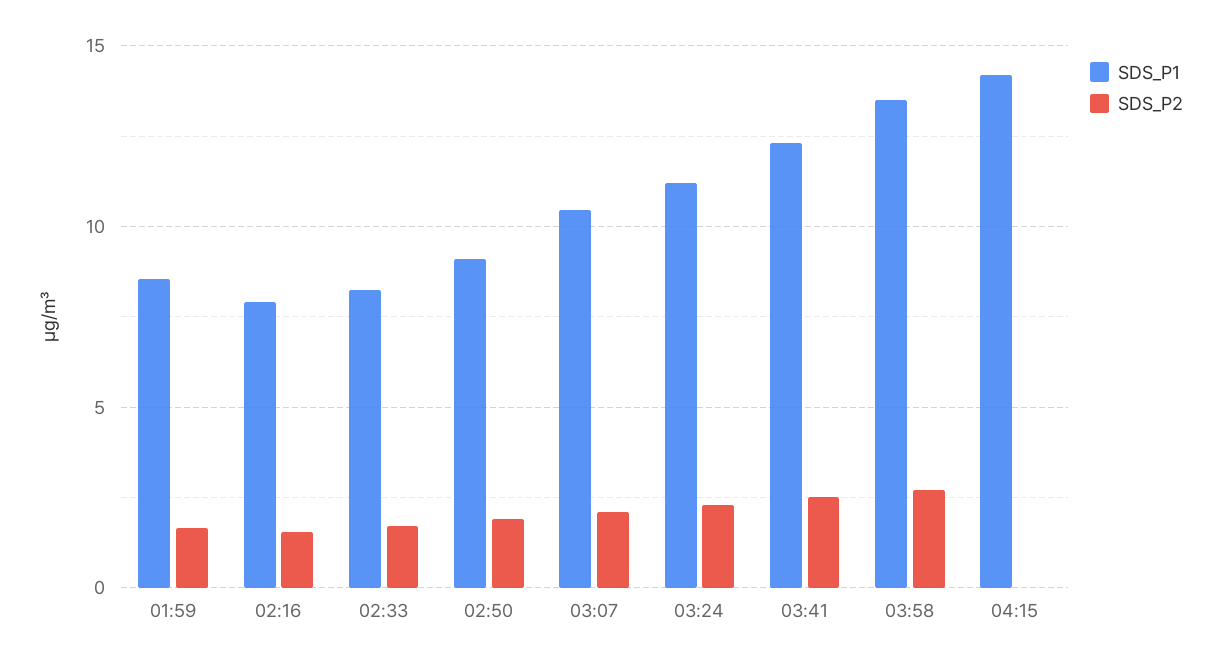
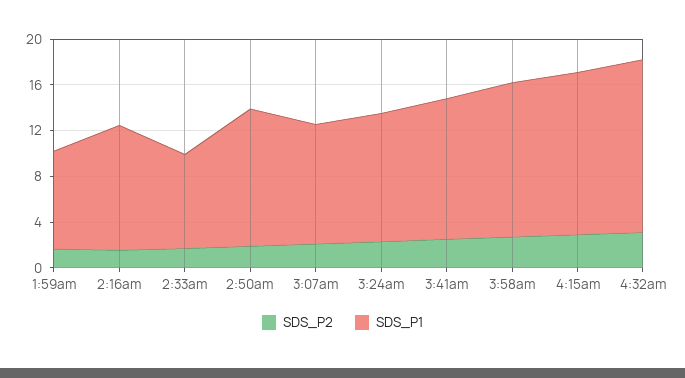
SDS_P1, 02:16: 8 -> 11
SDS_P1, 02:50: 9 -> 12
SDS_P2, 04:15: 0 -> 3
SDS_P2, 4:32am: none -> 3
SDS_P1, 4:32am: none -> 15

